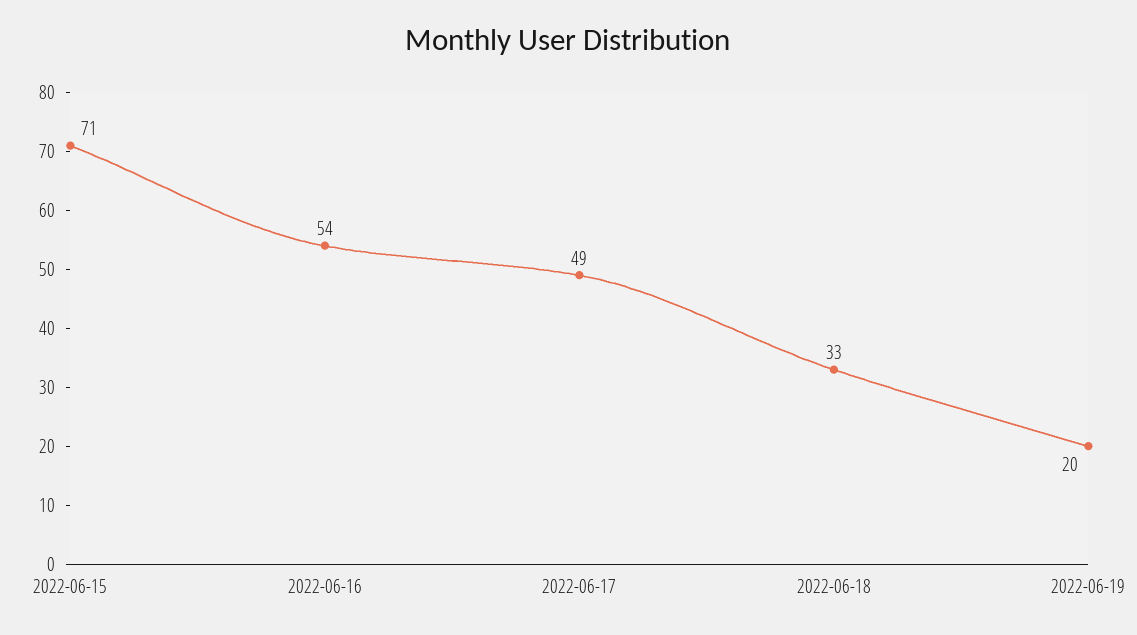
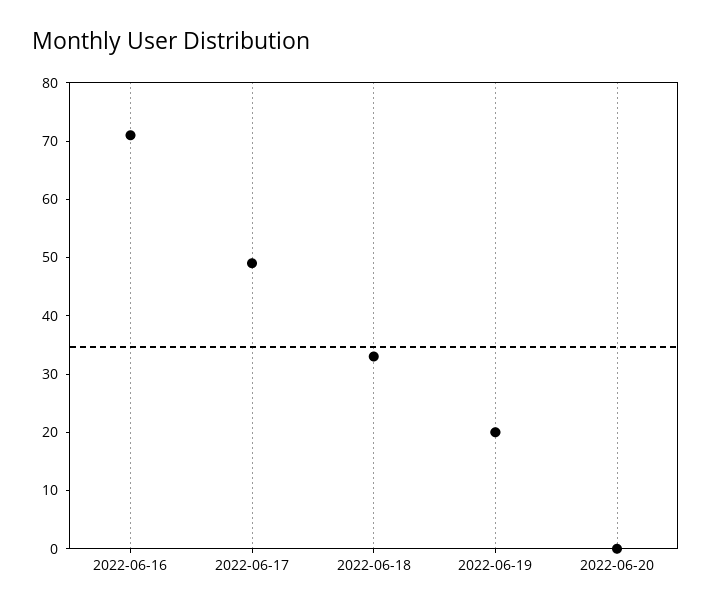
2022-06-15: 71 -> none
2022-06-16: 54 -> 70
2022-06-20: none -> 0

